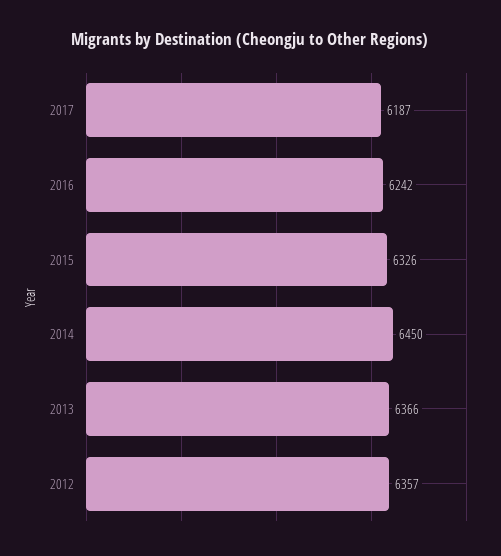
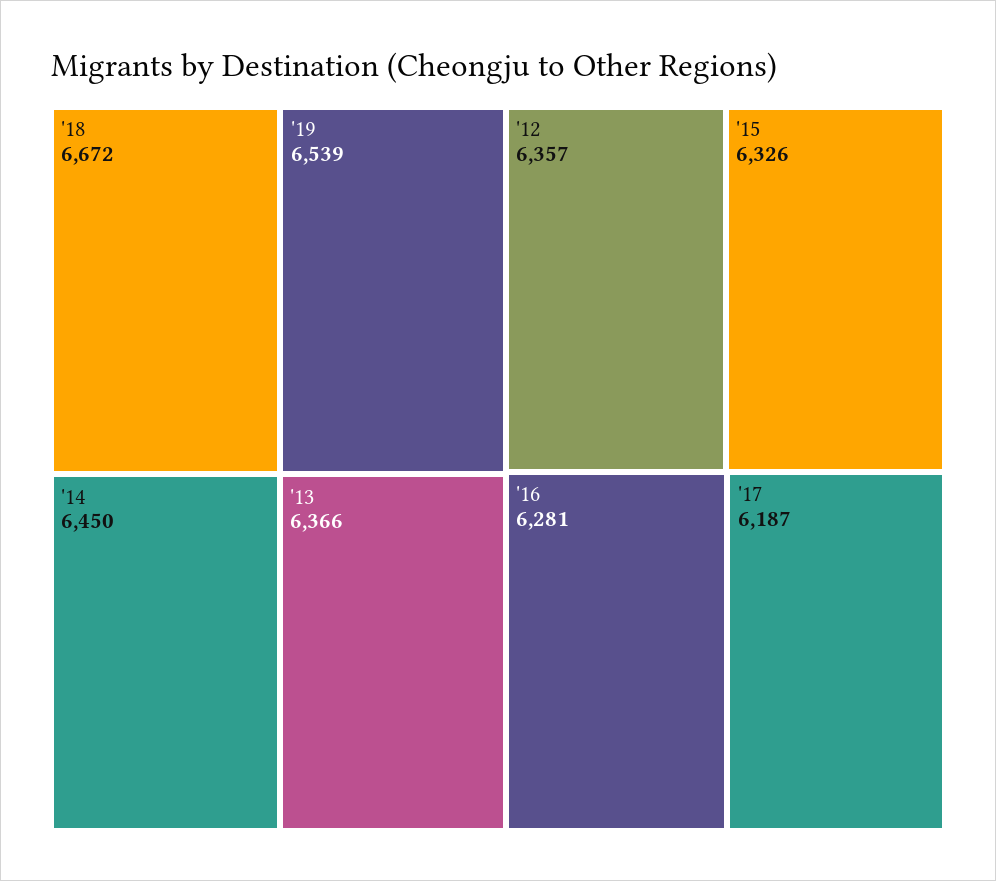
2016: 6242 -> 6281
'18: none -> 6672
'19: none -> 6539

